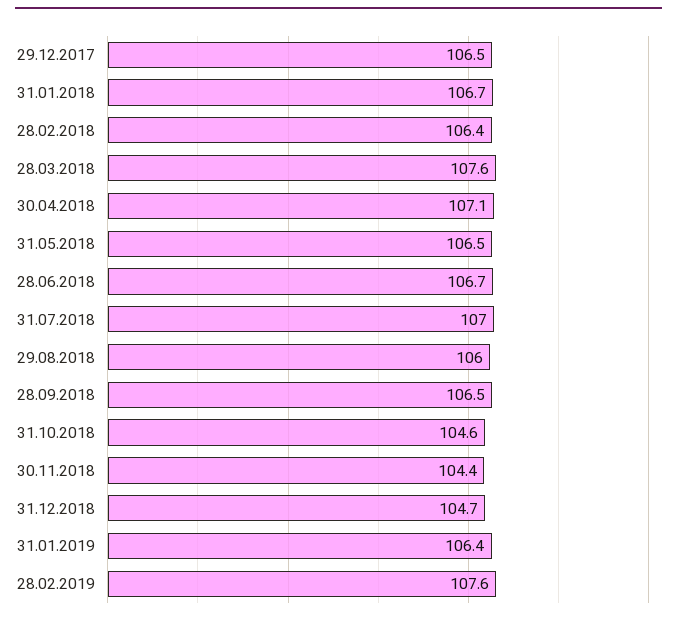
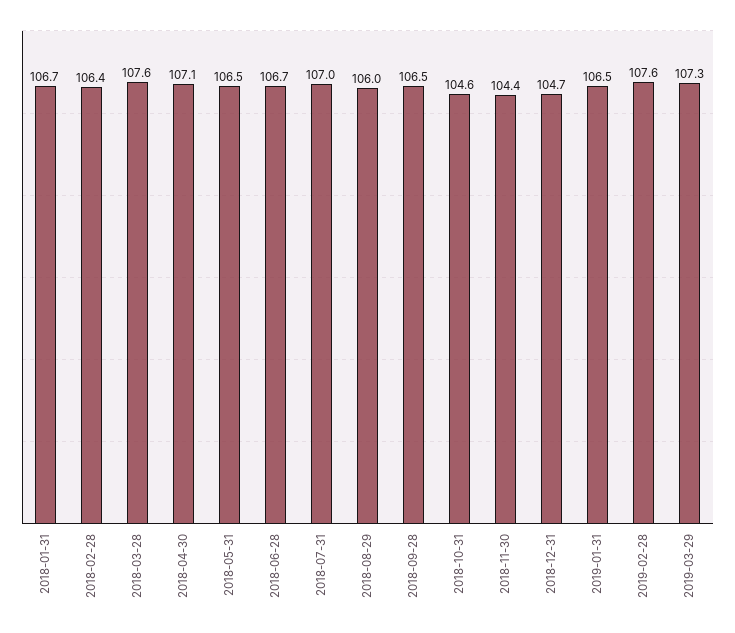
29.12.2017: 106.5 -> none
31.01.2019: 106.4 -> 106.5
2019-03-29: none -> 107.3

